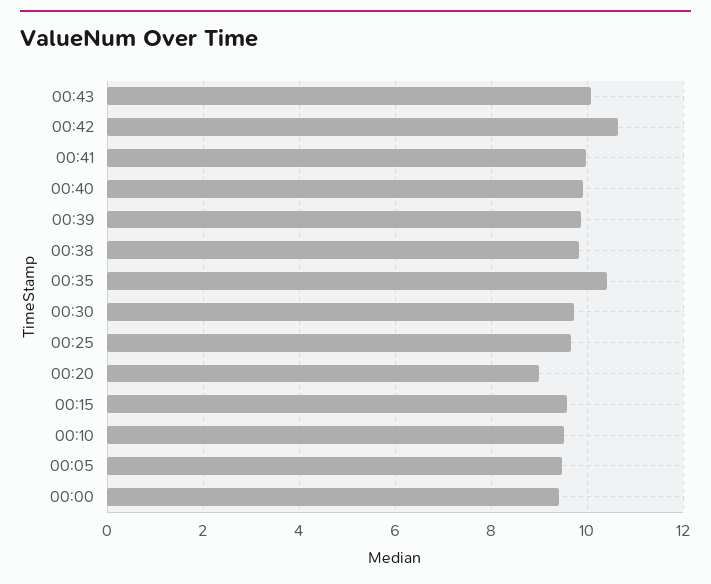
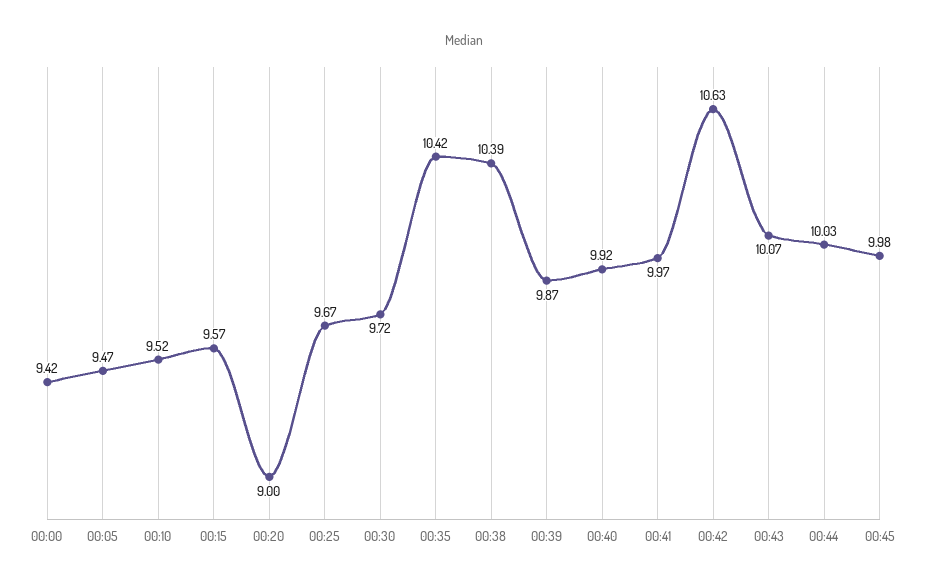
00:38: 9.8 -> 10.39
00:44: none -> 10.03
00:45: none -> 9.98

